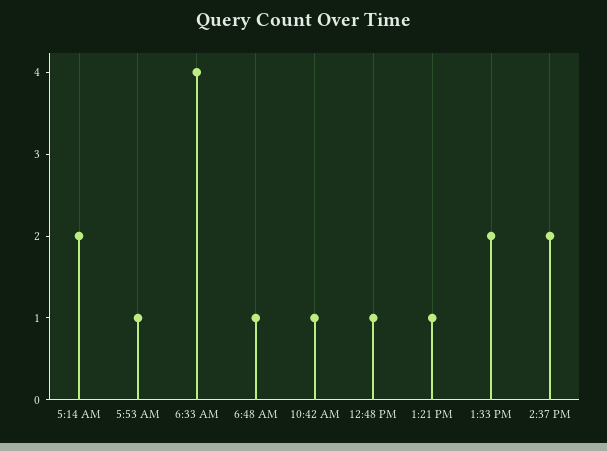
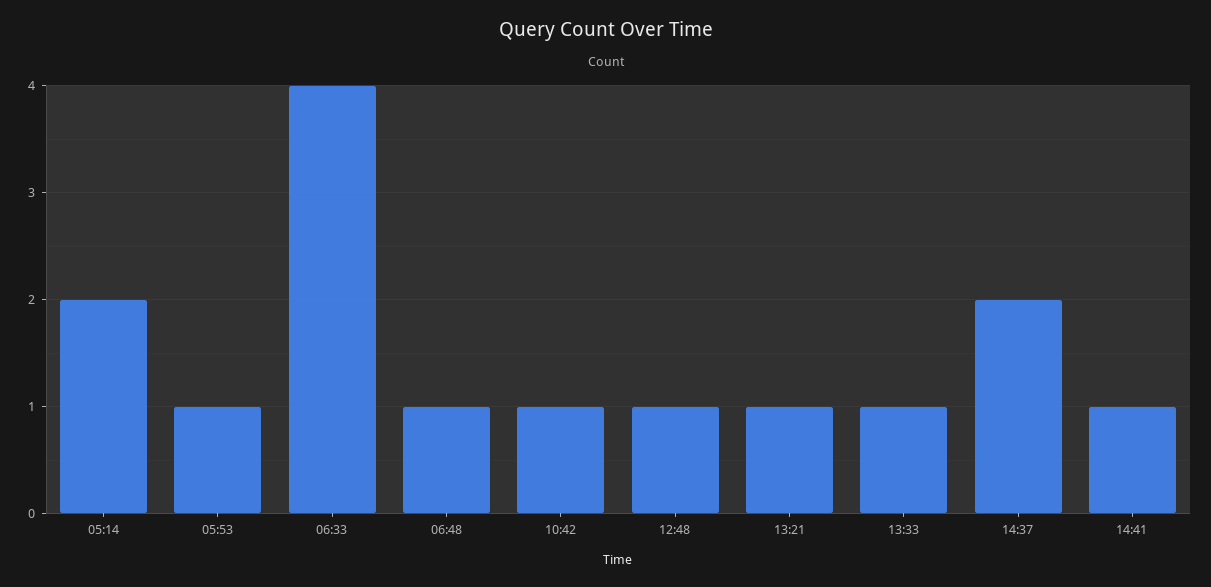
1:33 PM: 2 -> 1
14:41: none -> 1

